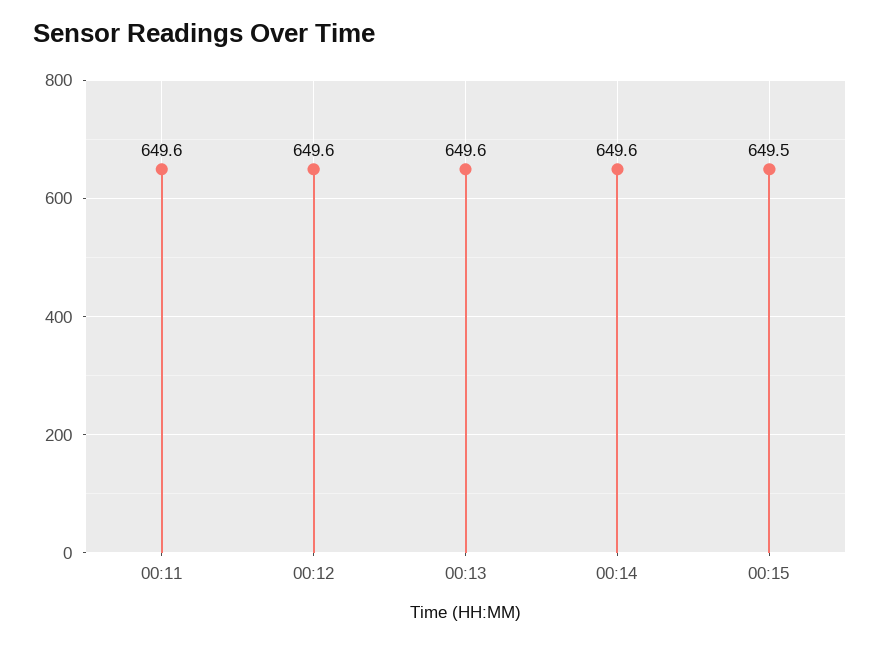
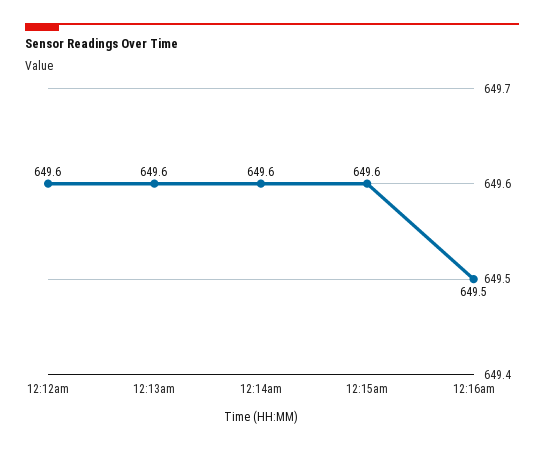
00:11: 649.6 -> none
00:15: 649.5 -> 649.6
12:16am: none -> 649.5

